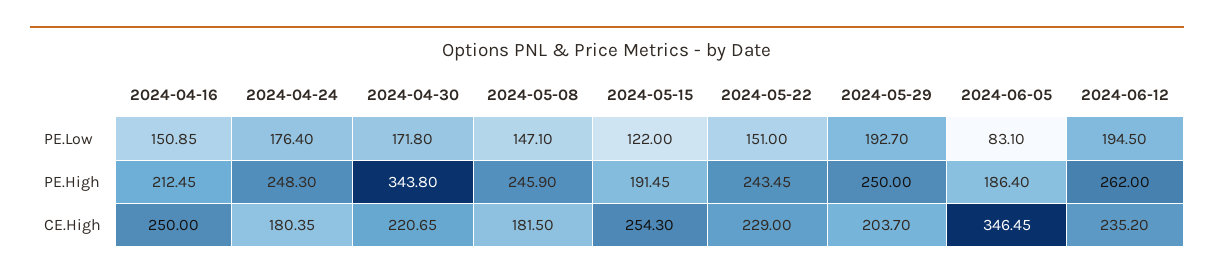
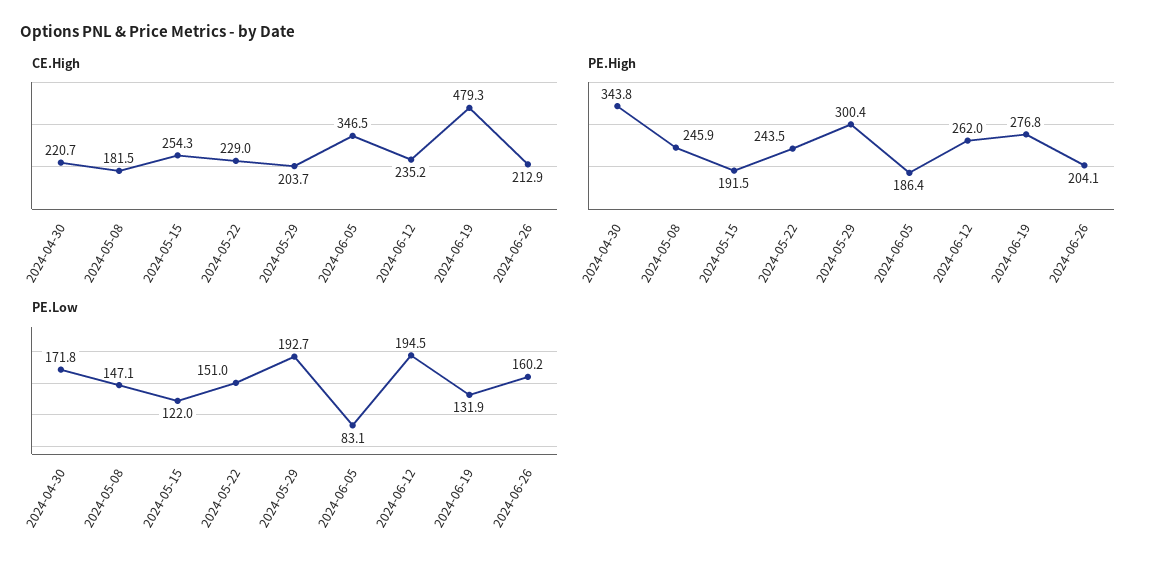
PE.Low, 2024-04-16: 150.85 -> none
PE.Low, 2024-04-24: 176.4 -> none
PE.High, 2024-04-16: 212.45 -> none
PE.High, 2024-04-24: 248.3 -> none
PE.High, 2024-05-29: 250 -> 300.4
CE.High, 2024-04-16: 250 -> none
CE.High, 2024-04-24: 180.35 -> none
CE.High, 2024-06-19: none -> 479.3
CE.High, 2024-06-26: none -> 212.9
PE.High, 2024-06-19: none -> 276.8
PE.High, 2024-06-26: none -> 204.1
PE.Low, 2024-06-19: none -> 131.9
PE.Low, 2024-06-26: none -> 160.2

